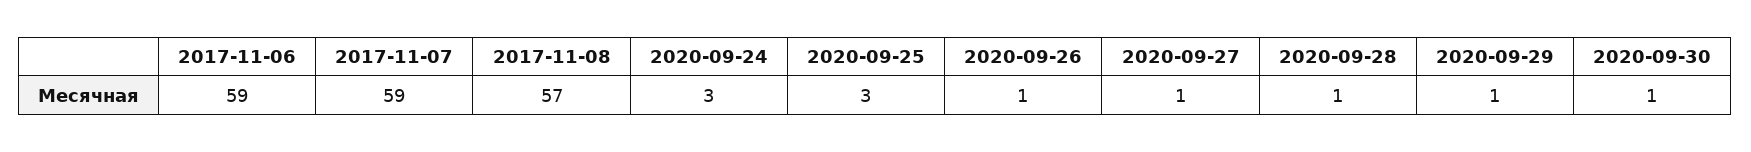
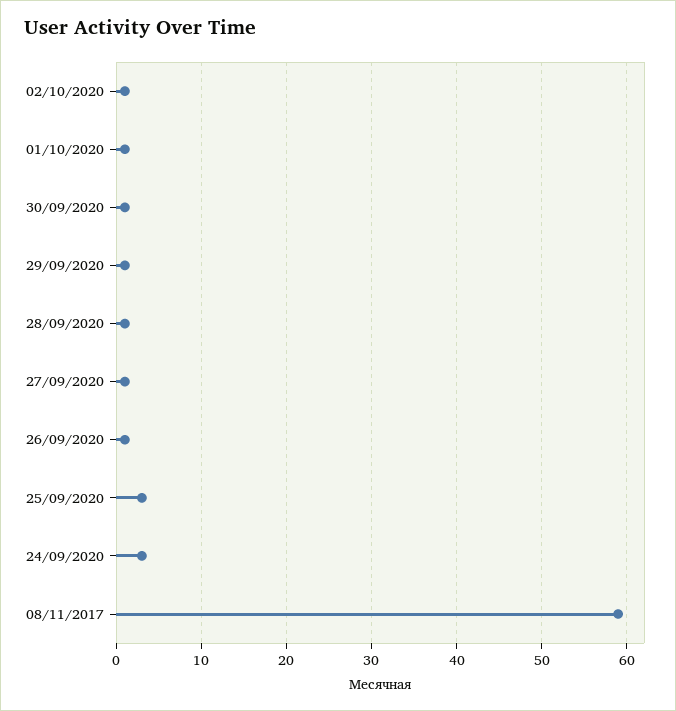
2017-11-06: 59 -> none
2017-11-07: 59 -> none
2017-11-08: 57 -> 59
02/10/2020: none -> 1
01/10/2020: none -> 1

